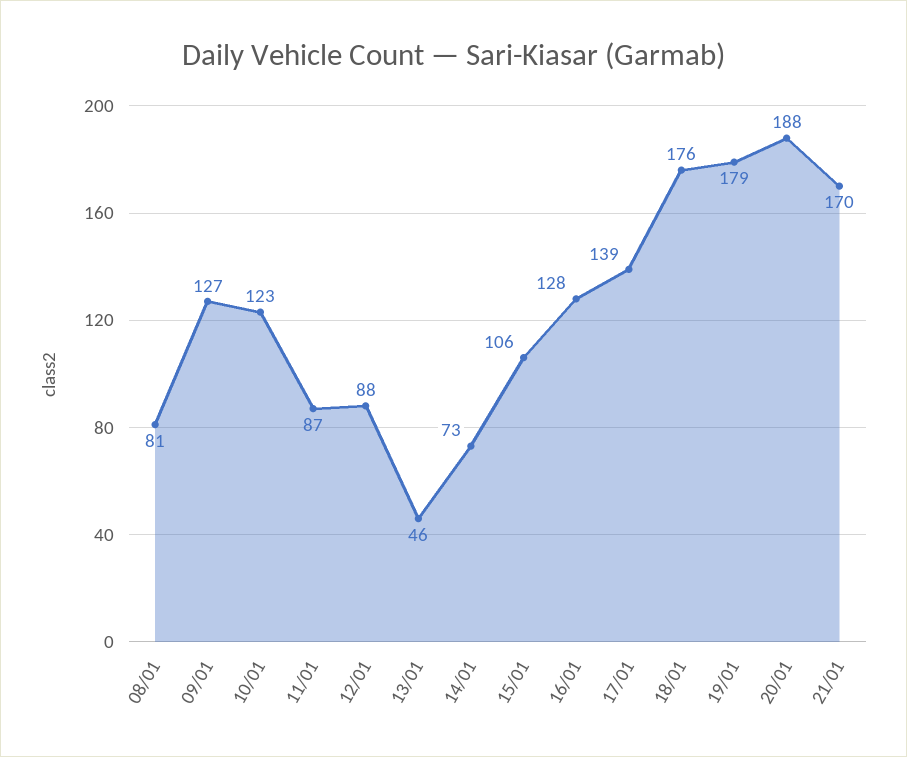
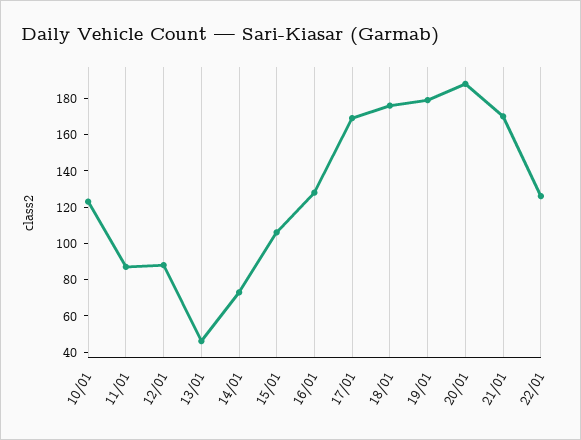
08/01: 81 -> none
09/01: 127 -> none
17/01: 139 -> 170
22/01: none -> 125

